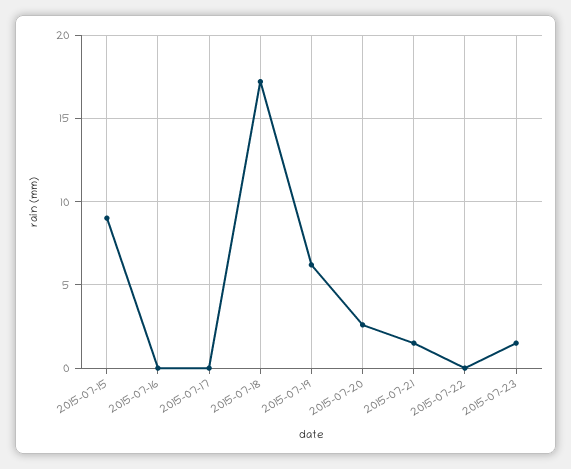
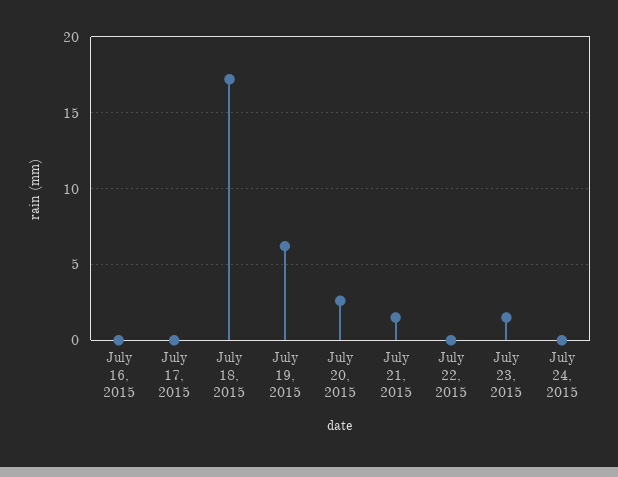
2015-07-15: 9 -> none
July 24, 2015: none -> 0

